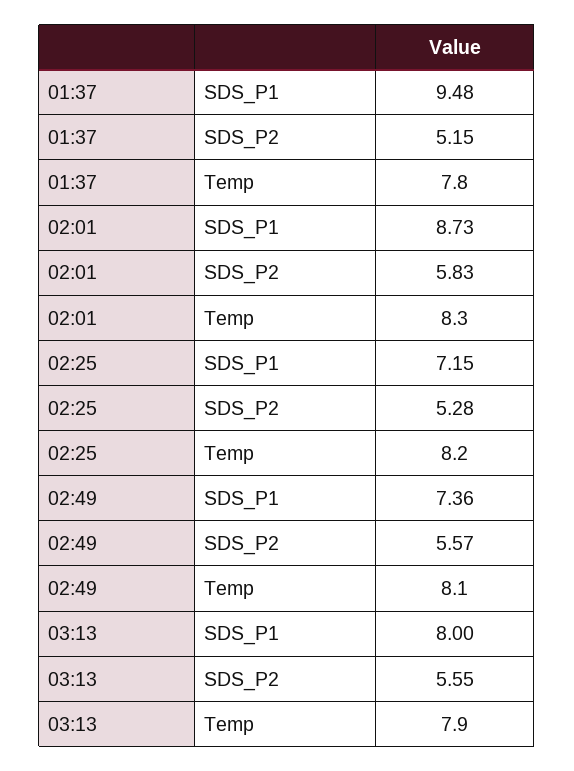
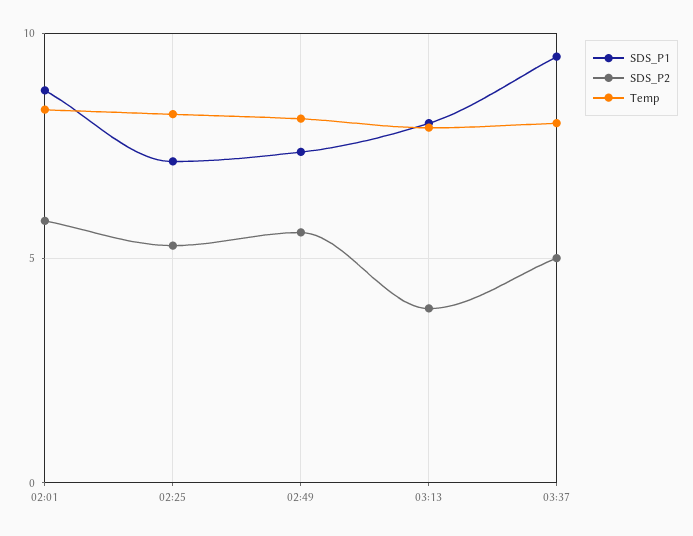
SDS_P1, 01:37: 9.48 -> none
SDS_P2, 01:37: 5.15 -> none
Temp, 01:37: 7.8 -> none
SDS_P2, 03:13: 5.55 -> 4
SDS_P1, 03:37: none -> 9.5
SDS_P2, 03:37: none -> 5
Temp, 03:37: none -> 8

